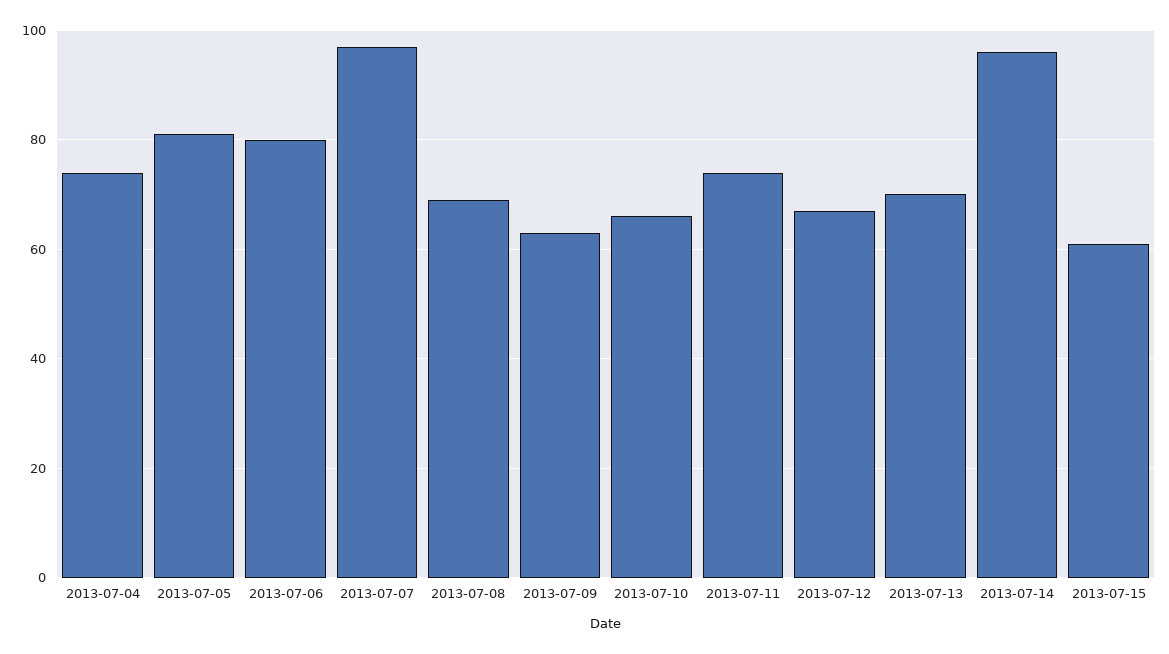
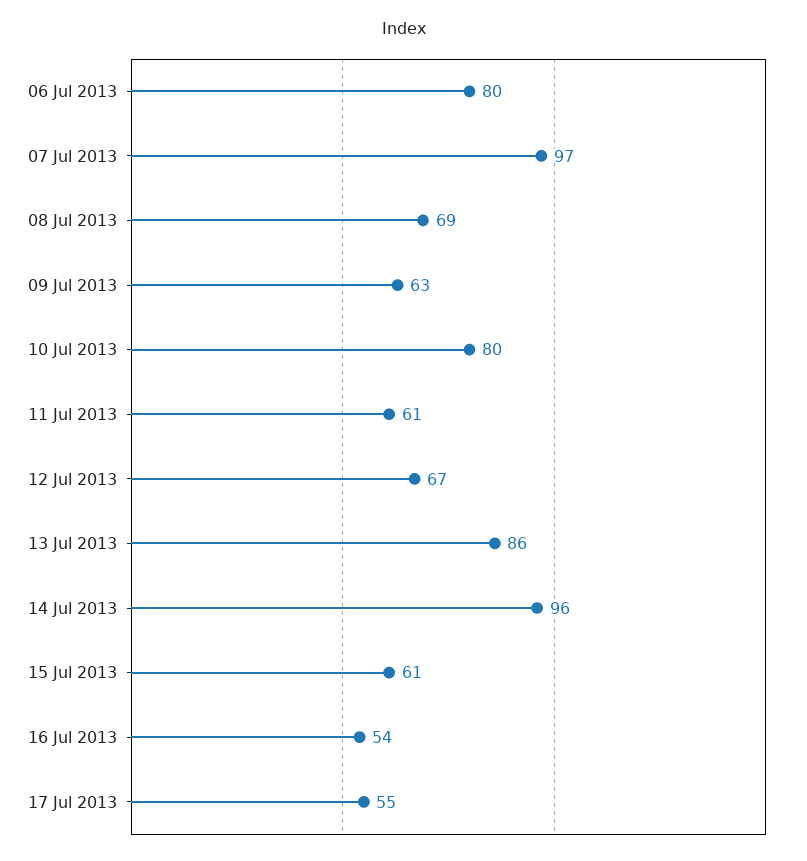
2013-07-04: 75 -> none
2013-07-05: 80 -> none
2013-07-10: 65 -> 80
2013-07-11: 75 -> 61
2013-07-13: 70 -> 86
16 Jul 2013: none -> 54
17 Jul 2013: none -> 55

